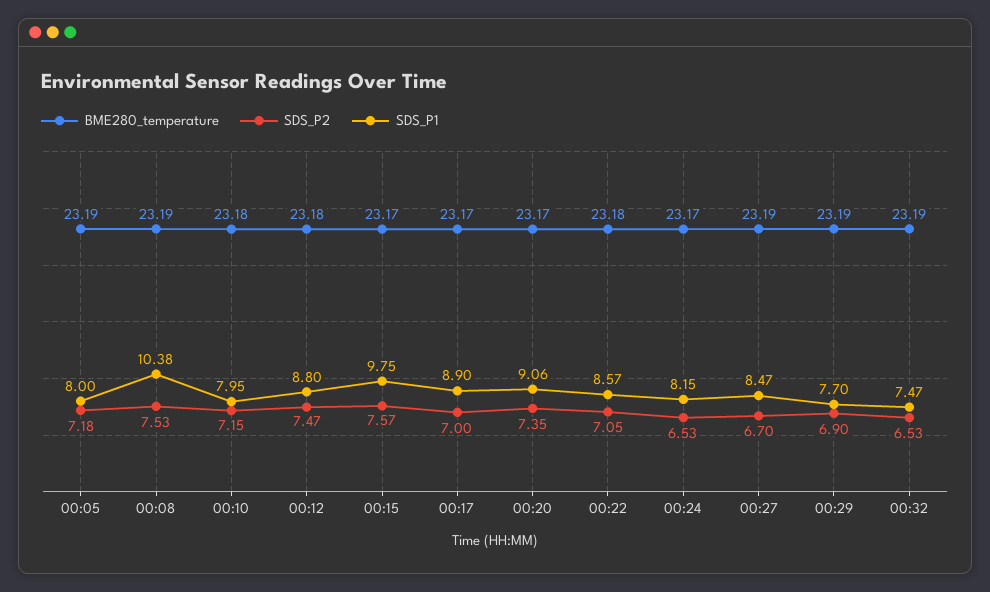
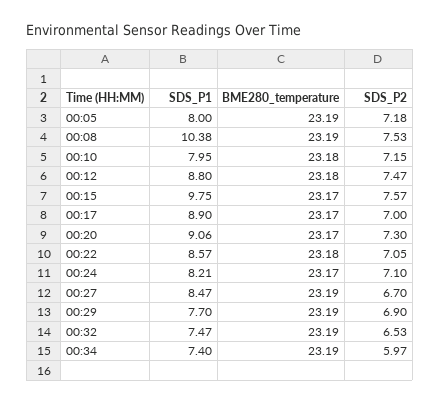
SDS_P2, 00:20: 7.35 -> 7.3
SDS_P2, 00:24: 6.53 -> 7.1
SDS_P1, 00:24: 8.15 -> 8.21
SDS_P1, 00:34: none -> 7.4
BME280_temperature, 00:34: none -> 23.19
SDS_P2, 00:34: none -> 5.97

